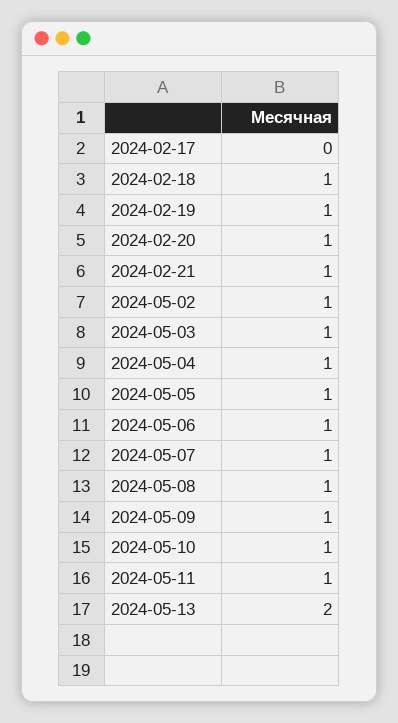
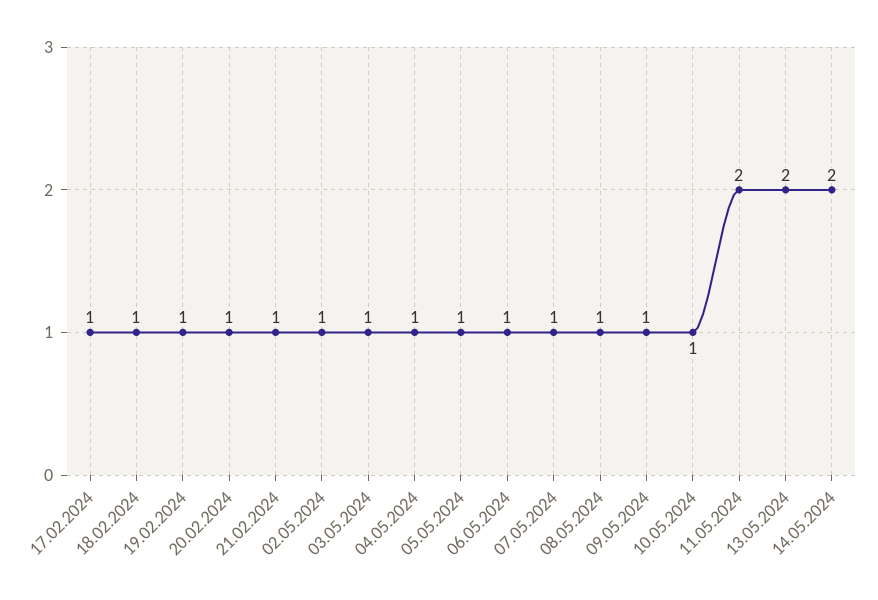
2024-02-17: 0 -> 1
2024-05-11: 1 -> 2
14.05.2024: none -> 2

